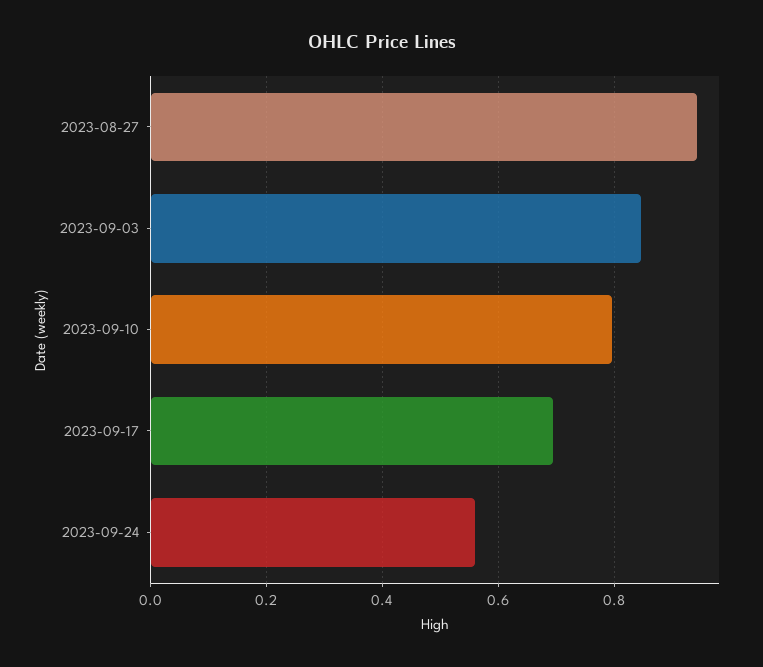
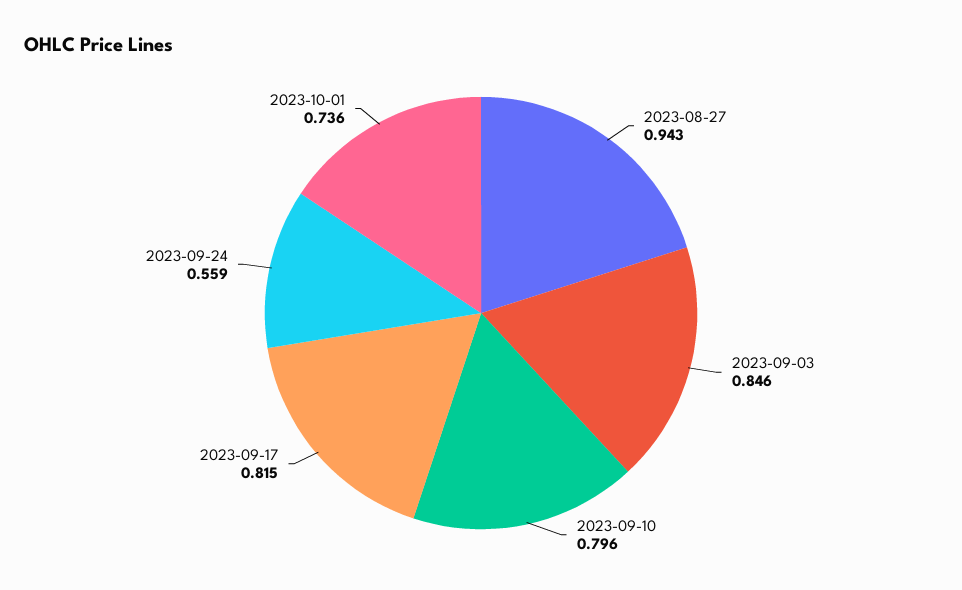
2023-09-17: 0.7 -> 0.815
2023-10-01: none -> 0.736

